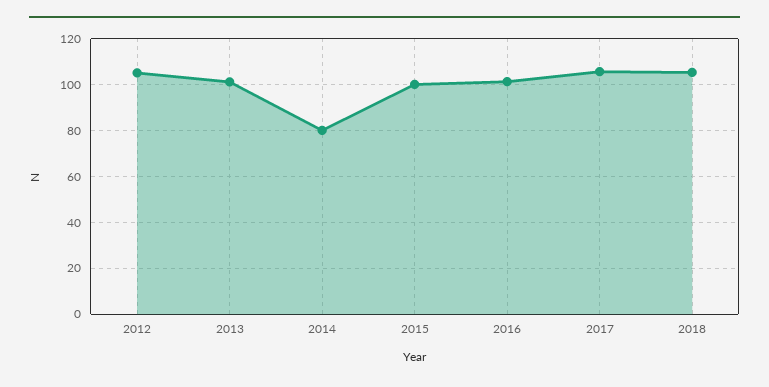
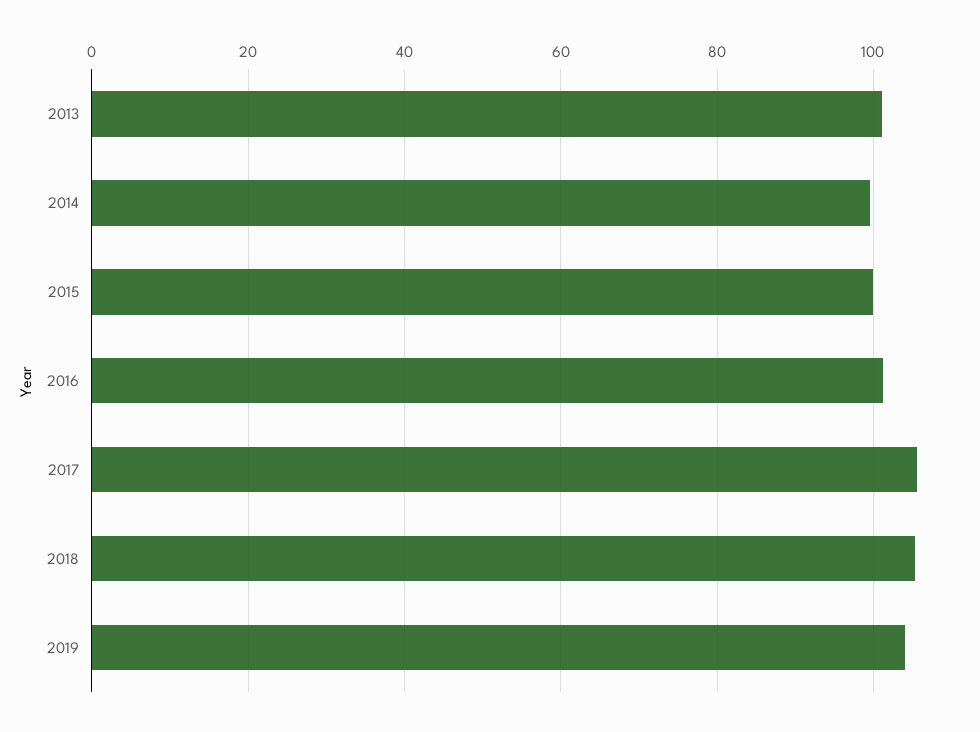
2012: 105 -> none
2014: 80 -> 100
2019: none -> 104

